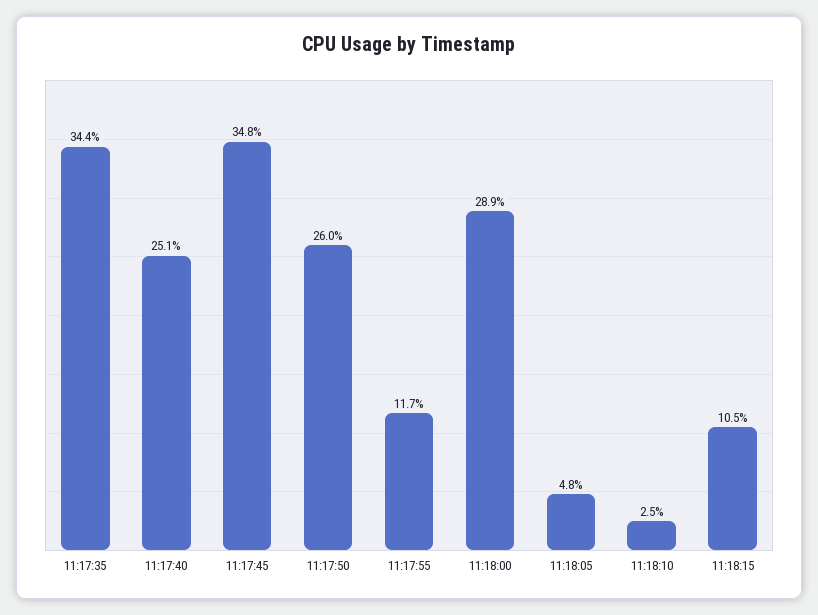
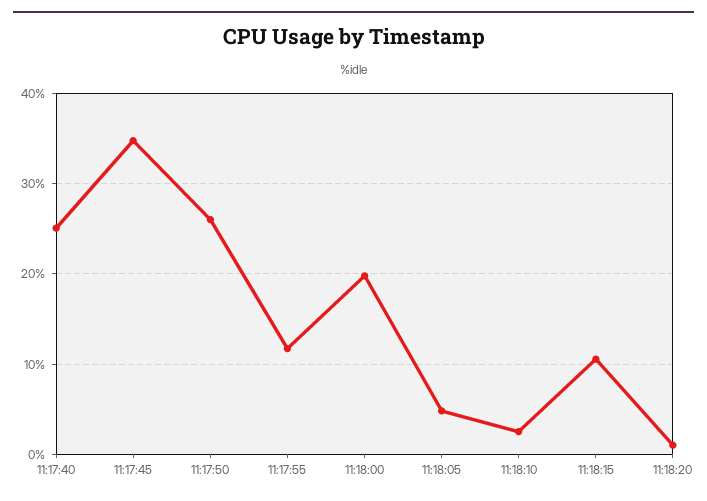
11:17:35: 34.4 -> none
11:18:00: 28.9 -> 20
11:18:20: none -> 1

